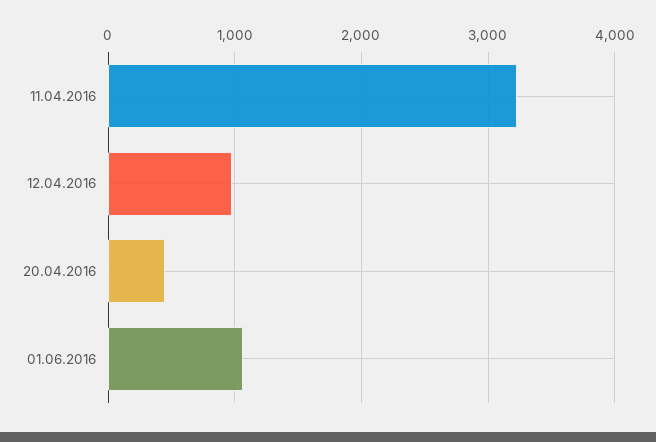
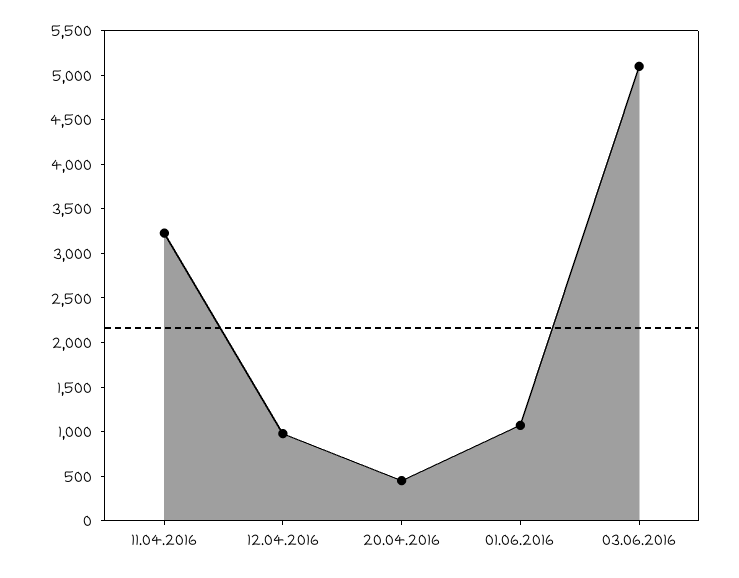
03.06.2016: none -> 5100

